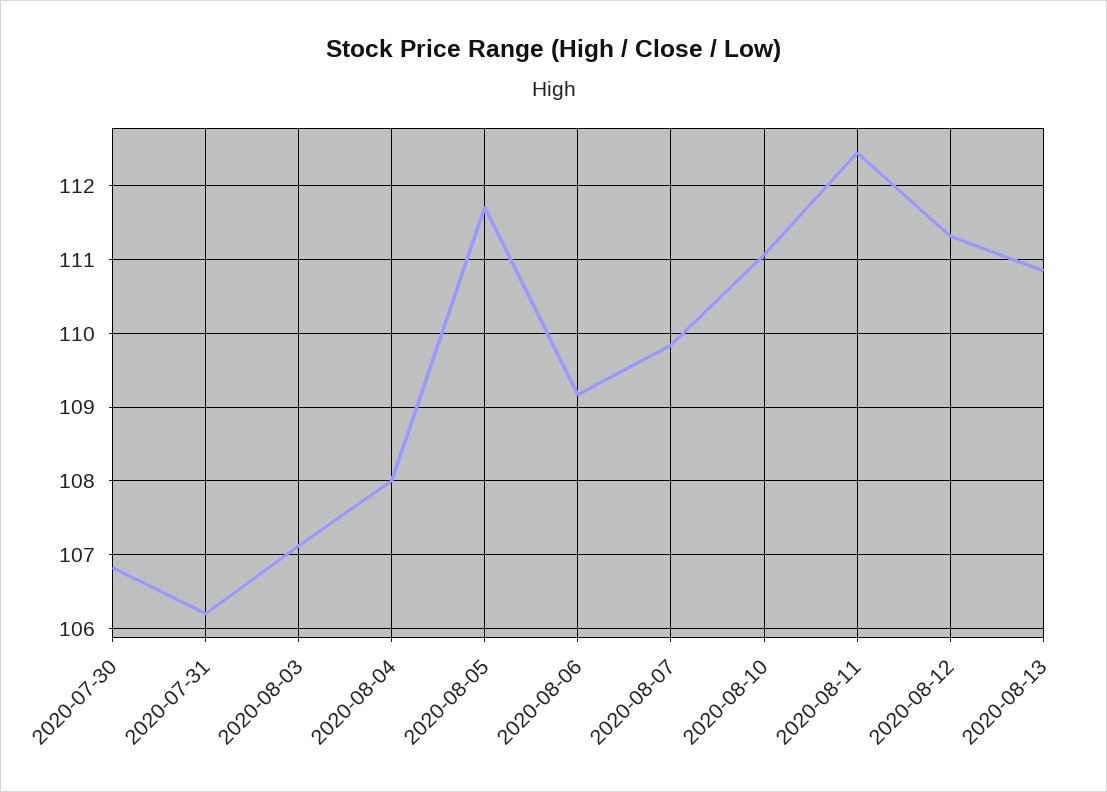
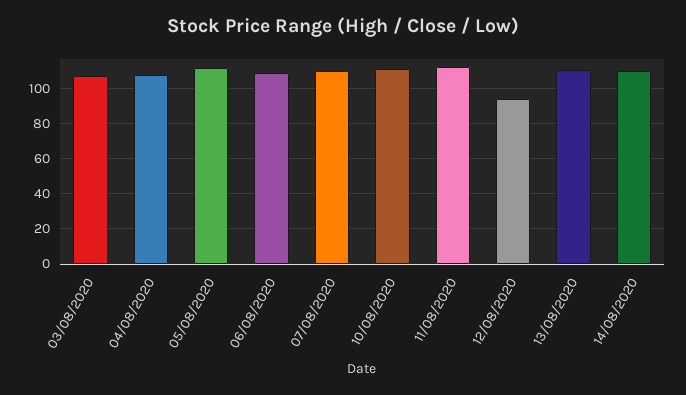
2020-07-30: 106.8 -> none
2020-07-31: 106.2 -> none
2020-08-12: 111.3 -> 95
14/08/2020: none -> 110

